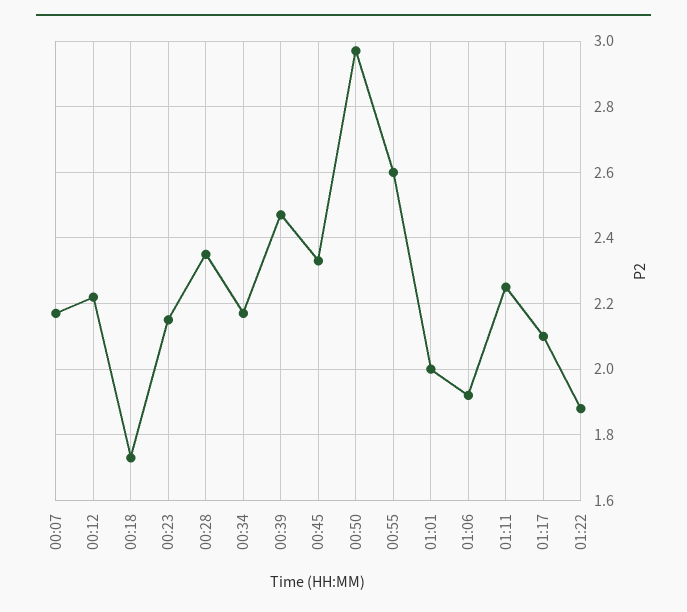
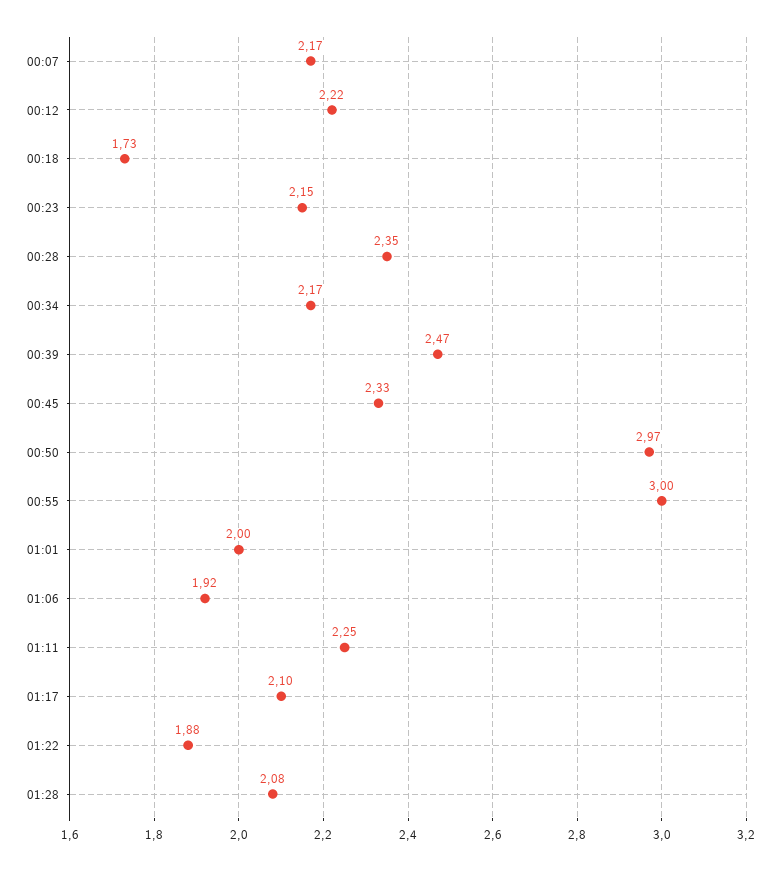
00:55: 2.6 -> 3
01:28: none -> 2.08

